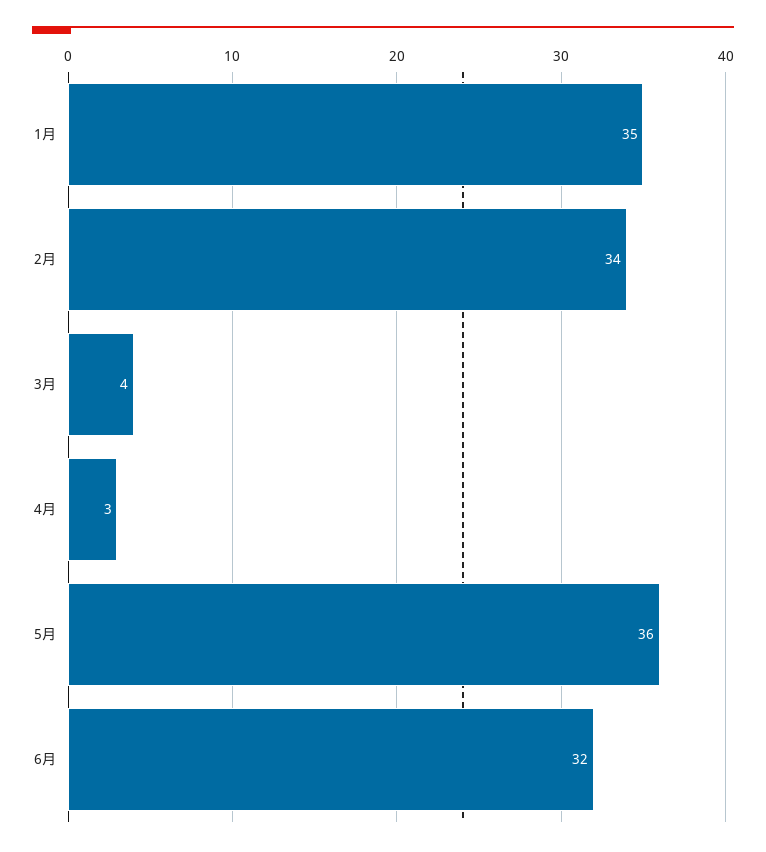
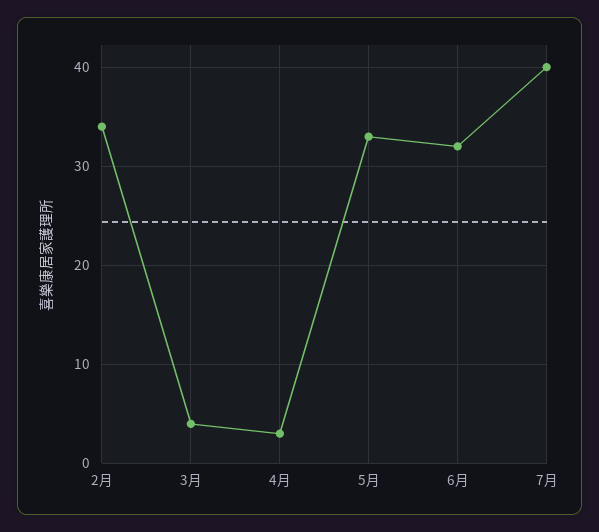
1月: 35 -> none
5月: 36 -> 33
7月: none -> 40

